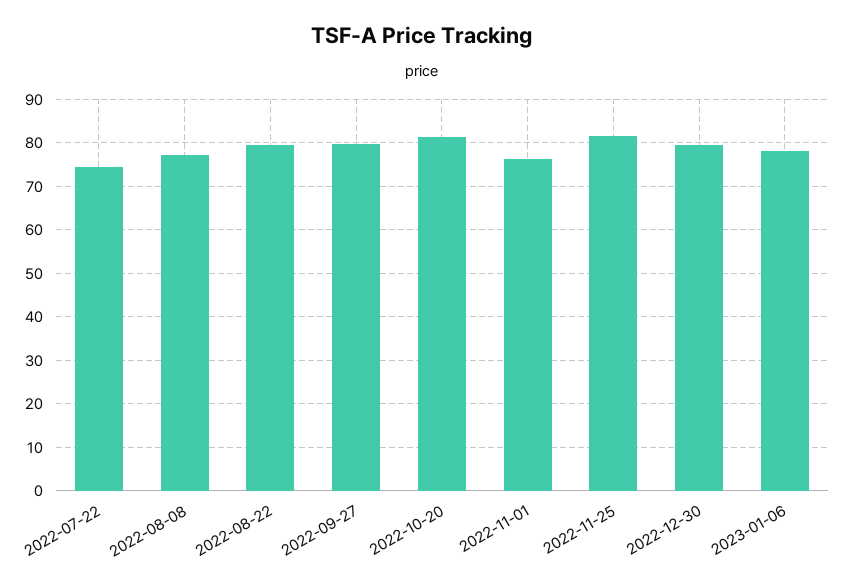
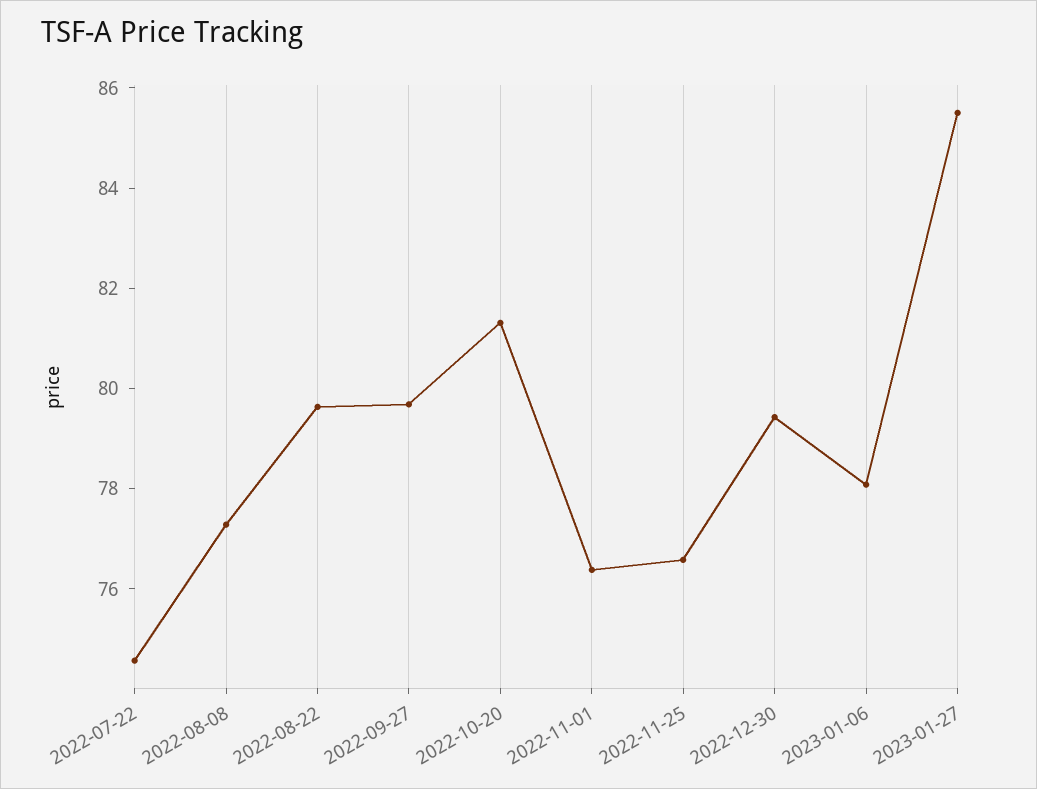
2022-11-25: 82 -> 76.5
2023-01-27: none -> 85.5

